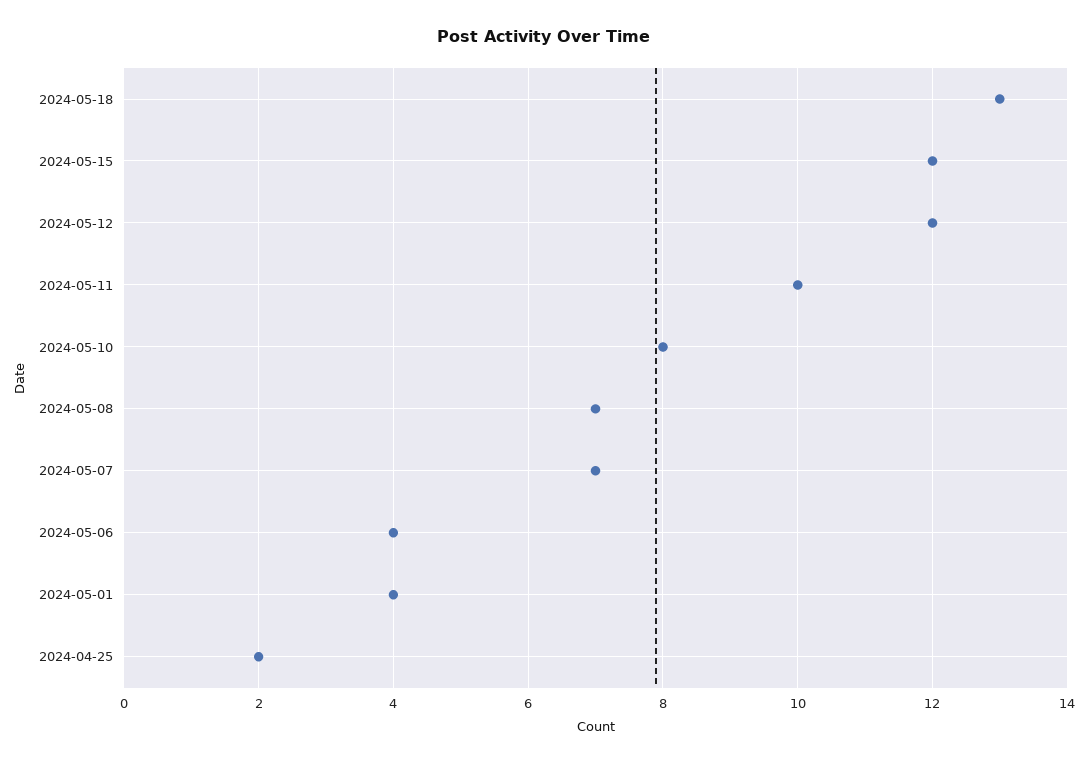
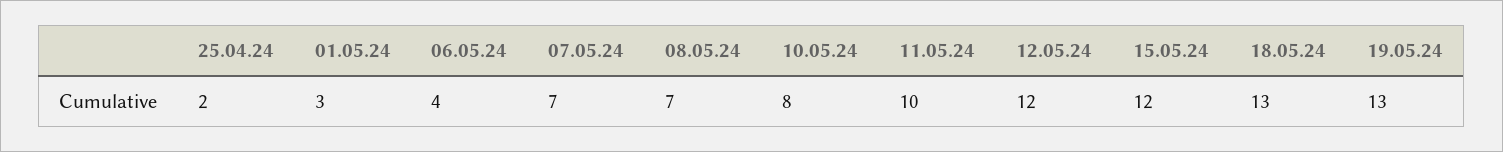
2024-05-01: 4 -> 3
19.05.24: none -> 13

